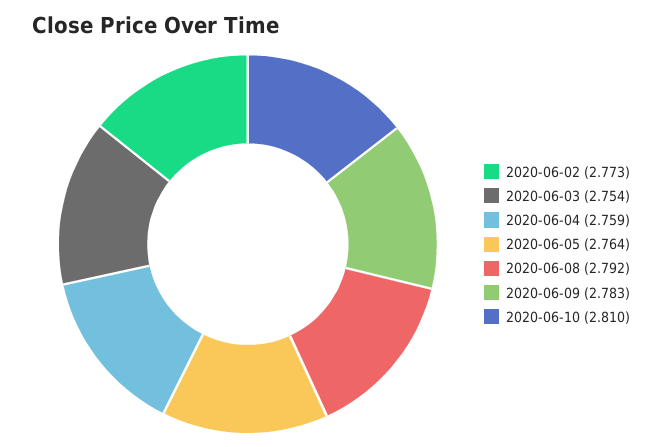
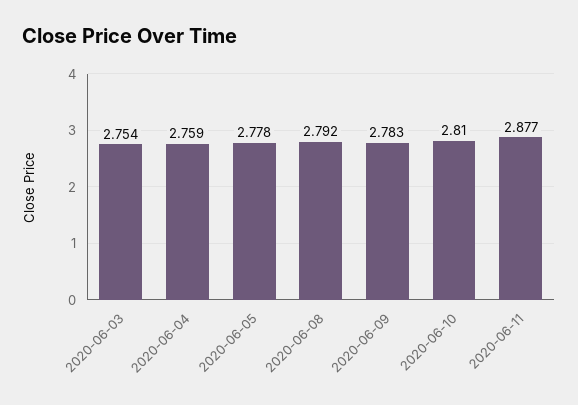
2020-06-02: 2.773 -> none
2020-06-05: 2.764 -> 2.778
2020-06-11: none -> 2.877

